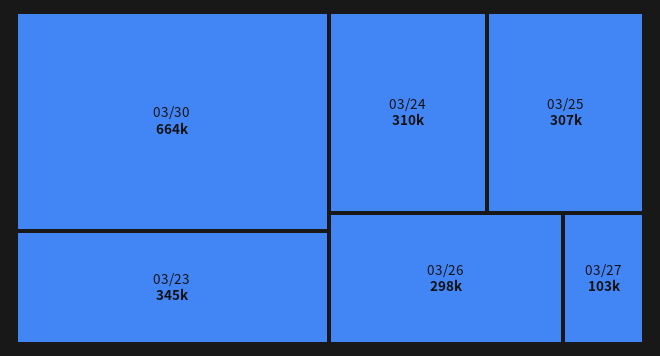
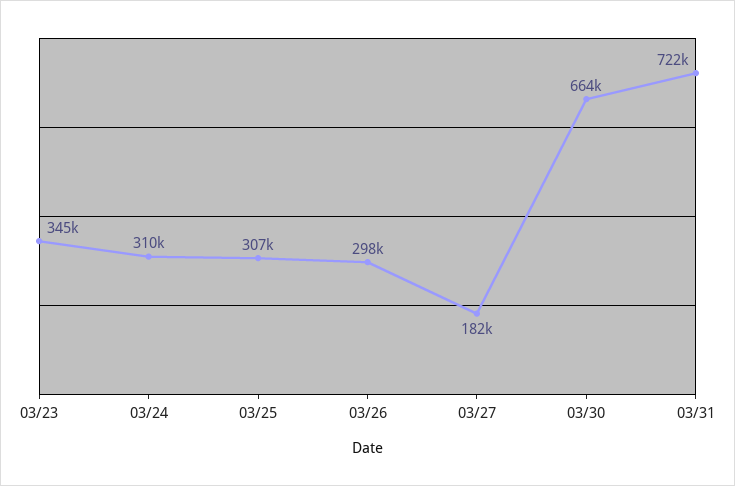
03/27: 103000 -> 182000
03/31: none -> 722000

